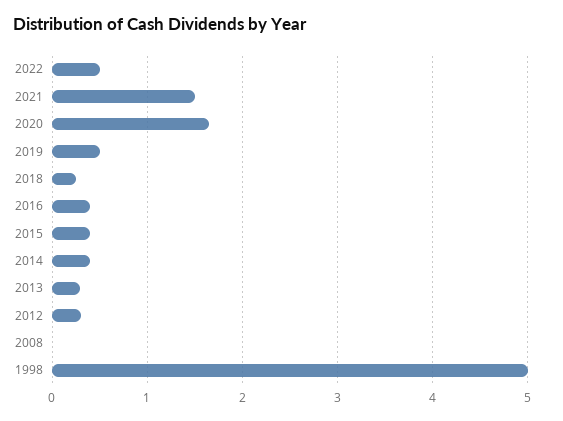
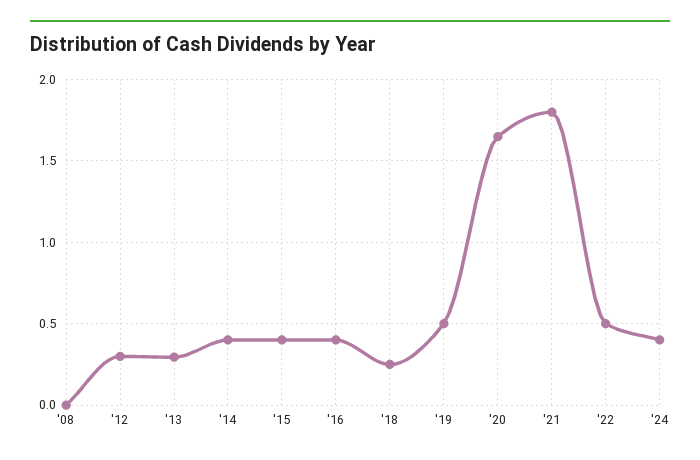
2021: 1.5 -> 1.8
1998: 5 -> none
'24: none -> 0.4

